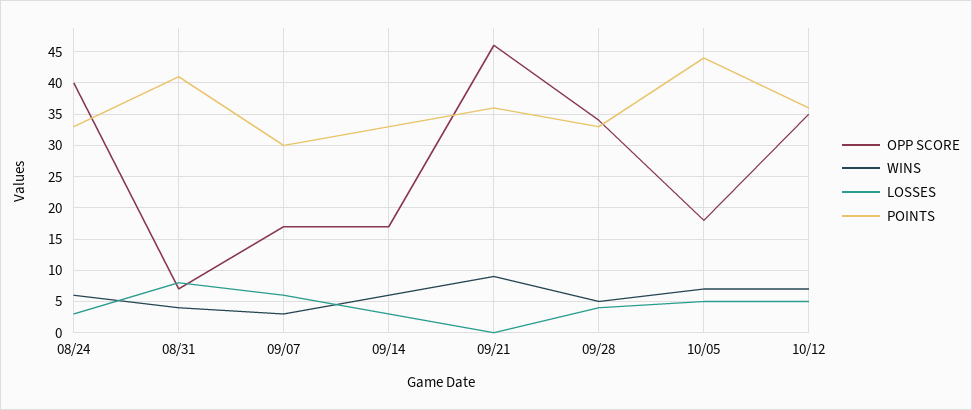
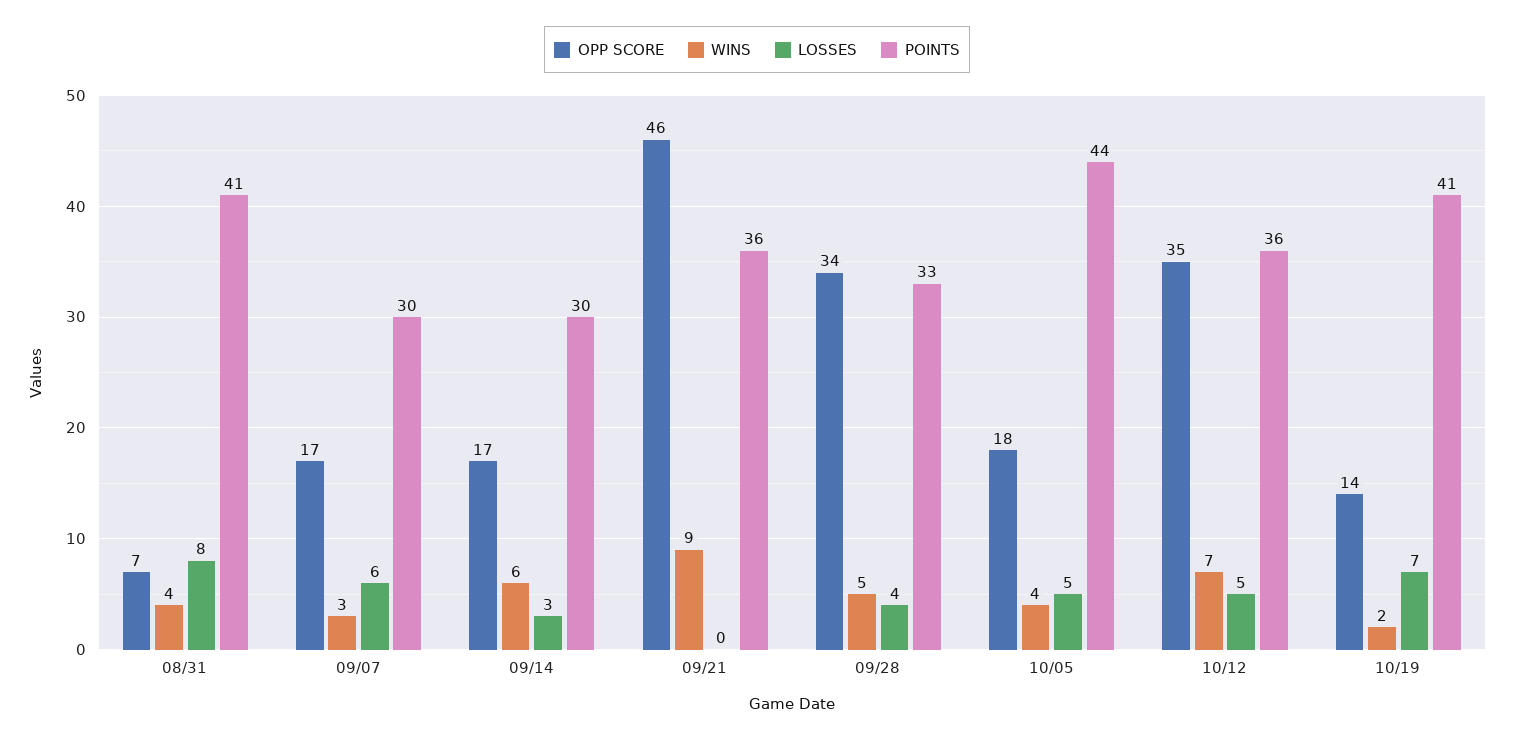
OPP SCORE, 08/24: 40 -> none
WINS, 08/24: 6 -> none
LOSSES, 08/24: 3 -> none
POINTS, 08/24: 33 -> none
POINTS, 09/14: 33 -> 30
WINS, 10/05: 7 -> 4
OPP SCORE, 10/19: none -> 14
WINS, 10/19: none -> 2
LOSSES, 10/19: none -> 7
POINTS, 10/19: none -> 41

